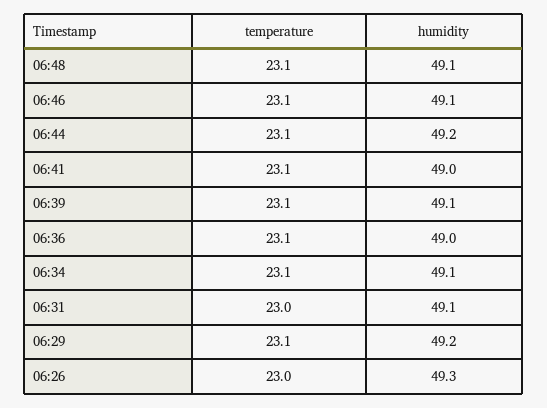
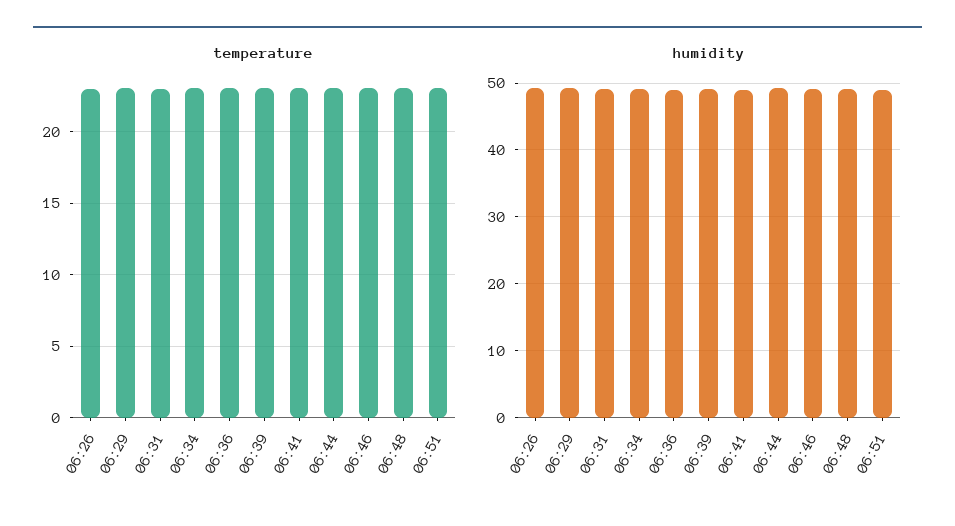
temperature, 06:51: none -> 23
humidity, 06:51: none -> 49

